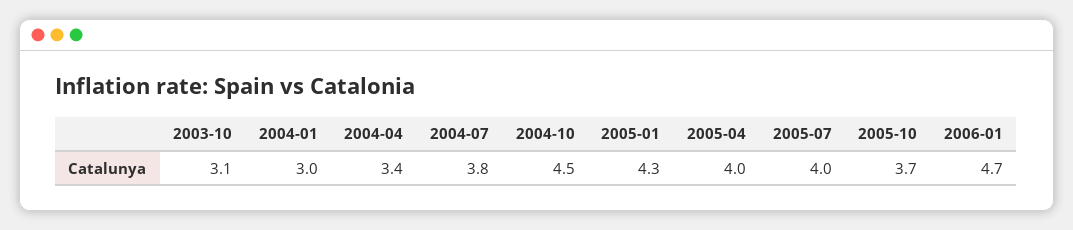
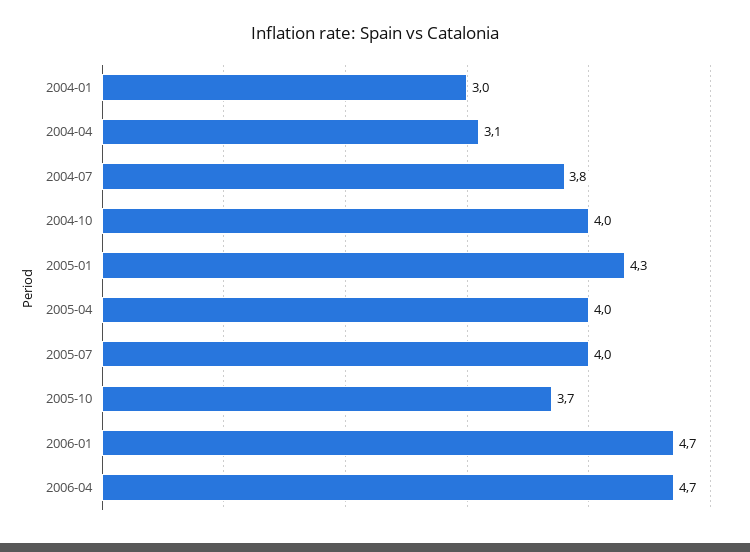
2003-10: 3.1 -> none
2004-04: 3.4 -> 3.1
2004-10: 4.5 -> 4
2006-04: none -> 4.7

